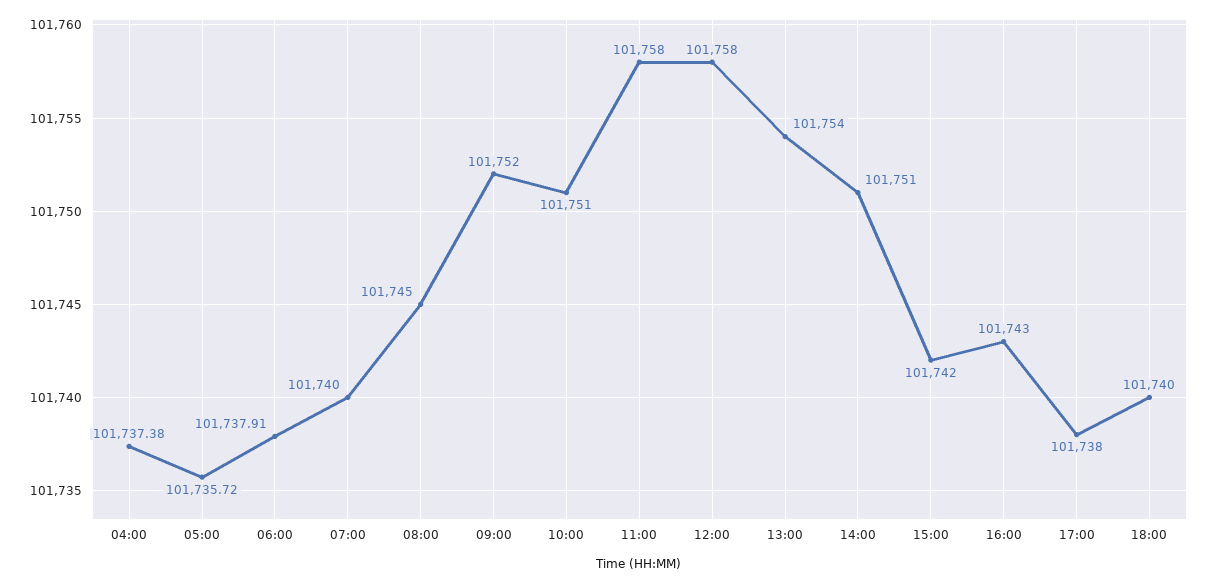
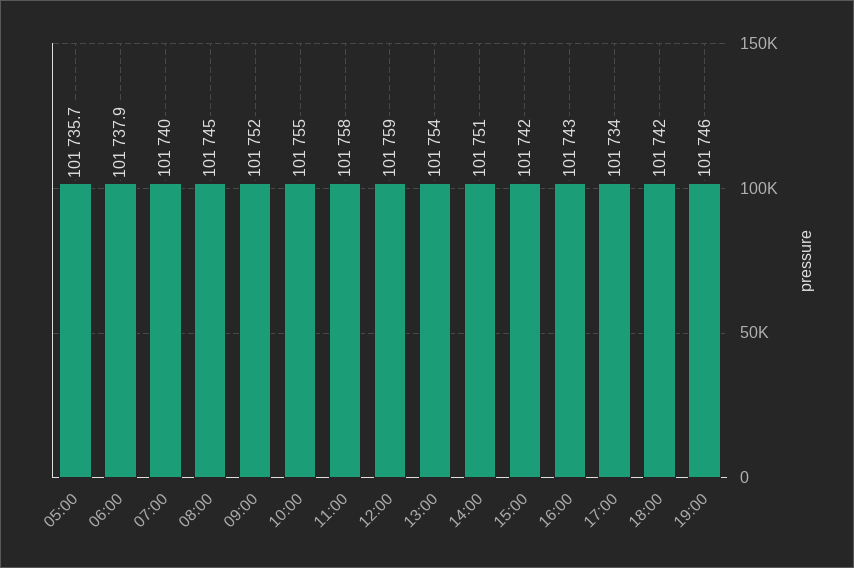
04:00: 101737.38 -> none
10:00: 101751 -> 101755
12:00: 101758 -> 101759
17:00: 101738 -> 101734
18:00: 101740 -> 101742
19:00: none -> 101746

